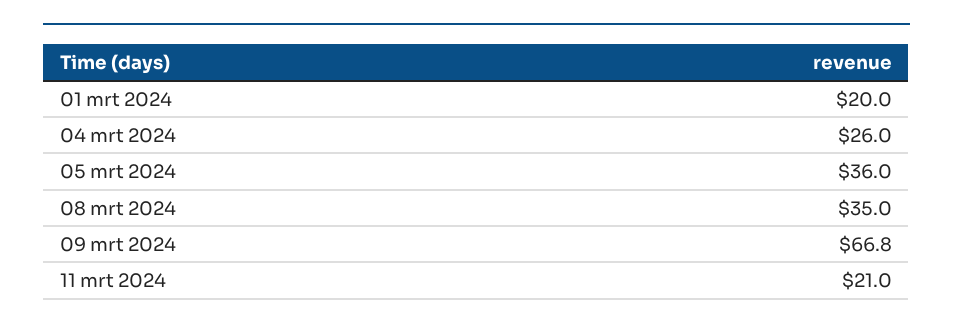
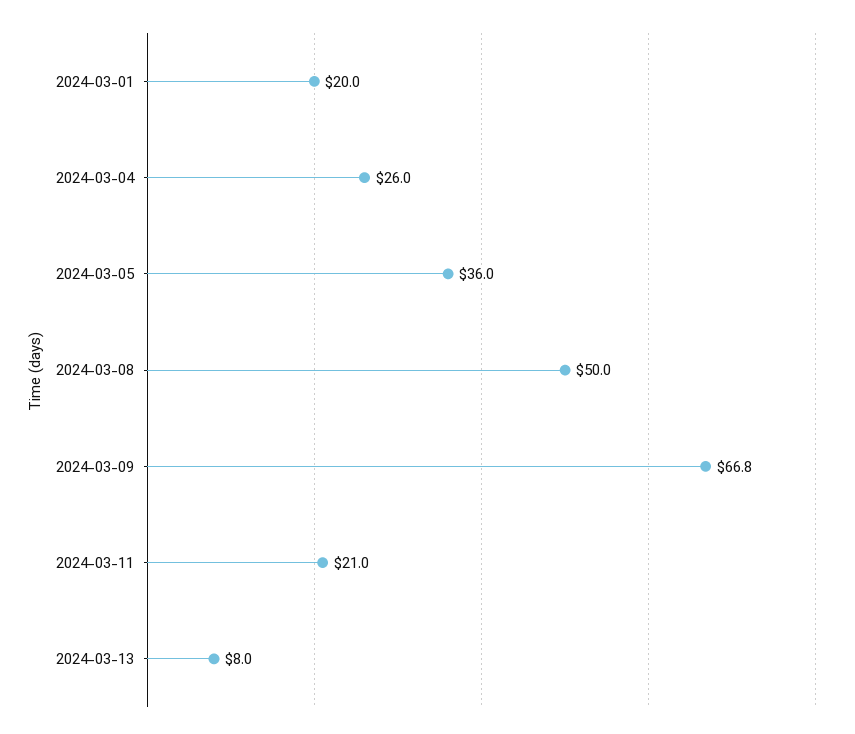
08 mrt 2024: 35 -> 50
2024-03-13: none -> 8

